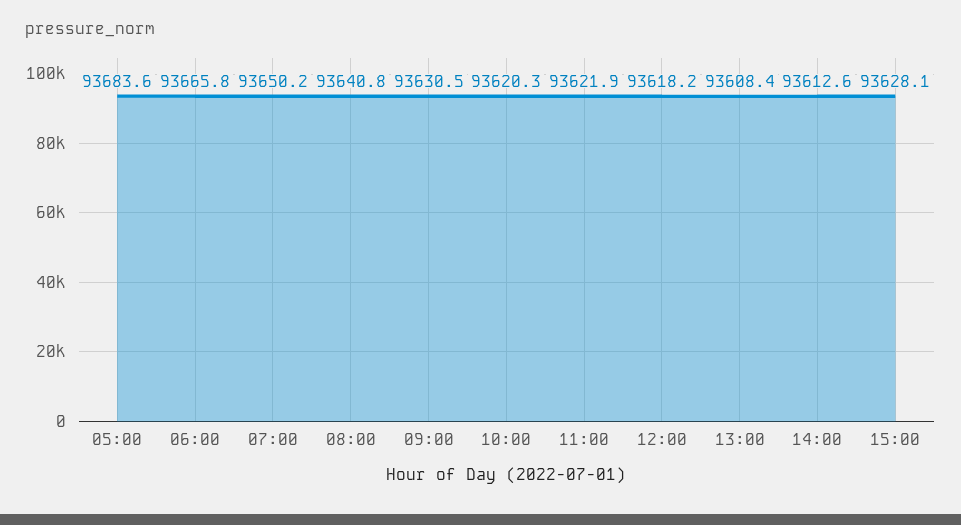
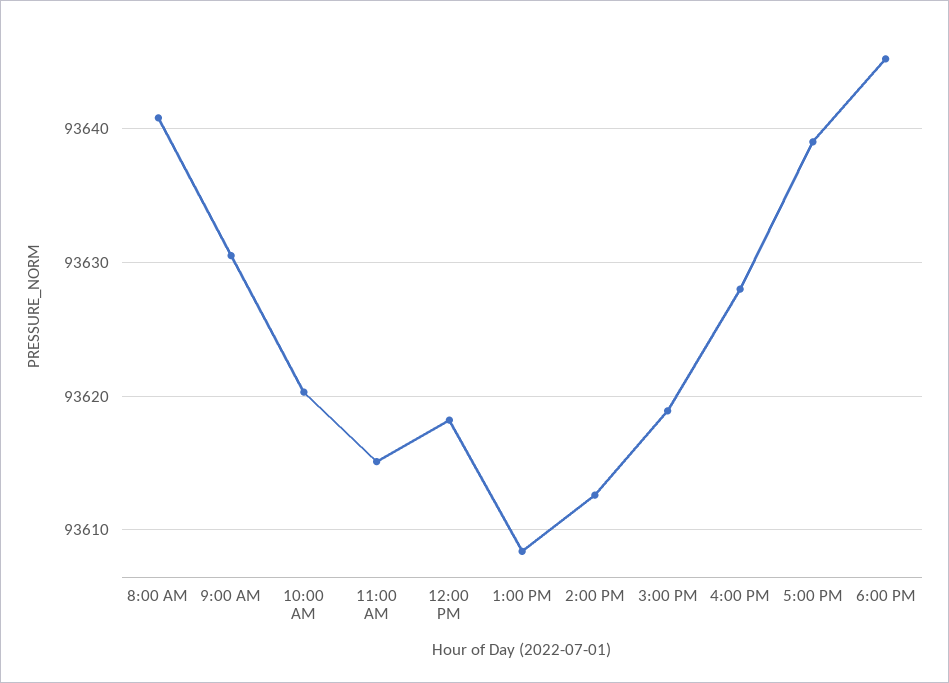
05:00: 93683.6 -> none
06:00: 93665.8 -> none
07:00: 93650.2 -> none
11:00: 93621.9 -> 93615
15:00: 93628.1 -> 93619
4:00 PM: none -> 93628
5:00 PM: none -> 93639
6:00 PM: none -> 93645

